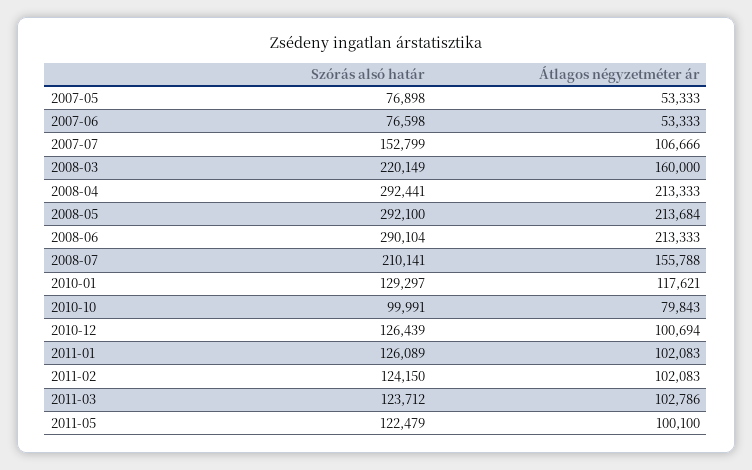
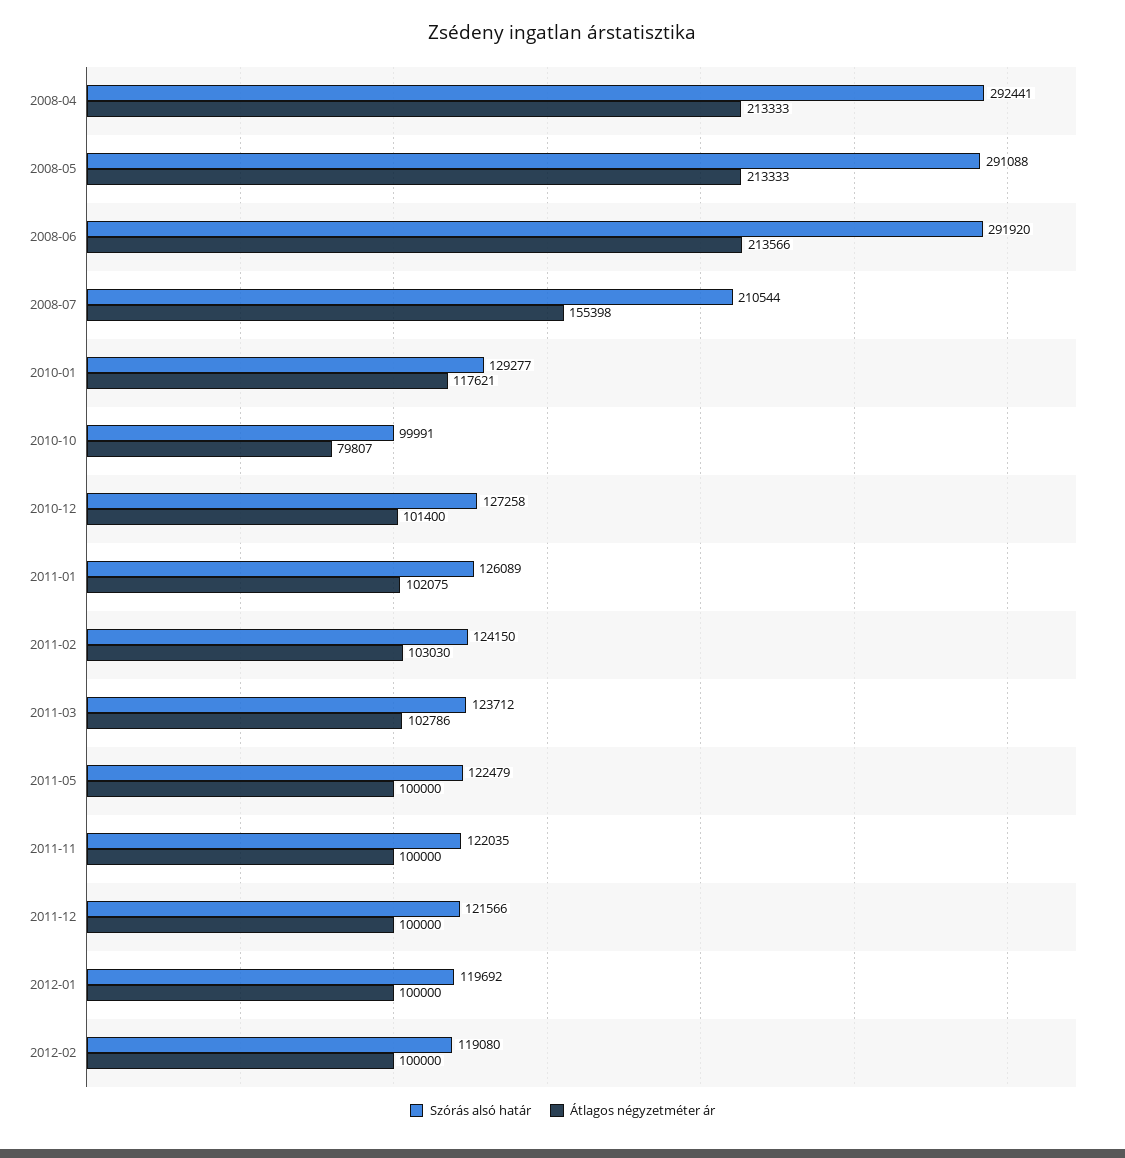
Szórás alsó határ, 2007-05: 76898 -> none
Átlagos négyzetméter ár, 2007-05: 53333 -> none
Szórás alsó határ, 2007-06: 76598 -> none
Átlagos négyzetméter ár, 2007-06: 53333 -> none
Szórás alsó határ, 2007-07: 152799 -> none
Átlagos négyzetméter ár, 2007-07: 106666 -> none
Szórás alsó határ, 2008-03: 220149 -> none
Átlagos négyzetméter ár, 2008-03: 160000 -> none
Szórás alsó határ, 2008-05: 292100 -> 291088
Átlagos négyzetméter ár, 2008-05: 213684 -> 213333
Szórás alsó határ, 2008-06: 290104 -> 291920
Átlagos négyzetméter ár, 2008-06: 213333 -> 213566
Szórás alsó határ, 2008-07: 210141 -> 210544
Átlagos négyzetméter ár, 2008-07: 155788 -> 155398
Szórás alsó határ, 2010-01: 129297 -> 129277
Átlagos négyzetméter ár, 2010-10: 79843 -> 79807
Szórás alsó határ, 2010-12: 126439 -> 127258
Átlagos négyzetméter ár, 2010-12: 100694 -> 101400
Átlagos négyzetméter ár, 2011-01: 102083 -> 102075
Átlagos négyzetméter ár, 2011-02: 102083 -> 103030
Átlagos négyzetméter ár, 2011-05: 100100 -> 100000
Szórás alsó határ, 2011-11: none -> 122035
Átlagos négyzetméter ár, 2011-11: none -> 100000
Szórás alsó határ, 2011-12: none -> 121566
Átlagos négyzetméter ár, 2011-12: none -> 100000
Szórás alsó határ, 2012-01: none -> 119692
Átlagos négyzetméter ár, 2012-01: none -> 100000
Szórás alsó határ, 2012-02: none -> 119080
Átlagos négyzetméter ár, 2012-02: none -> 100000

